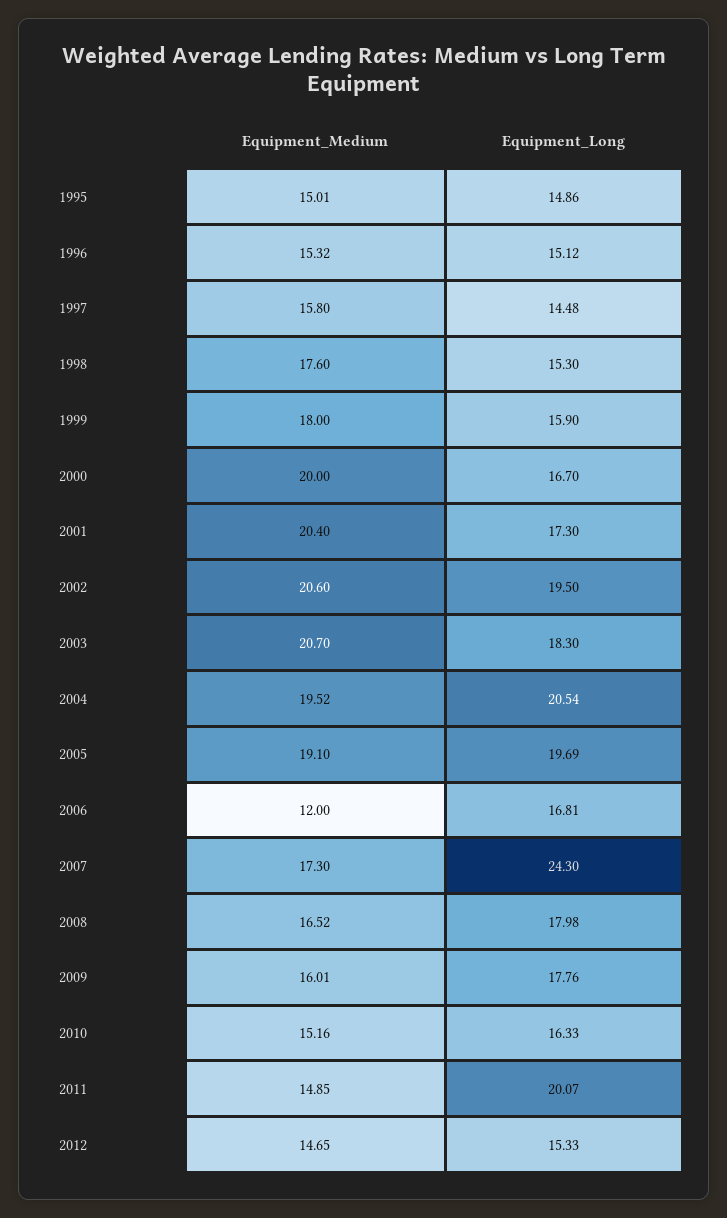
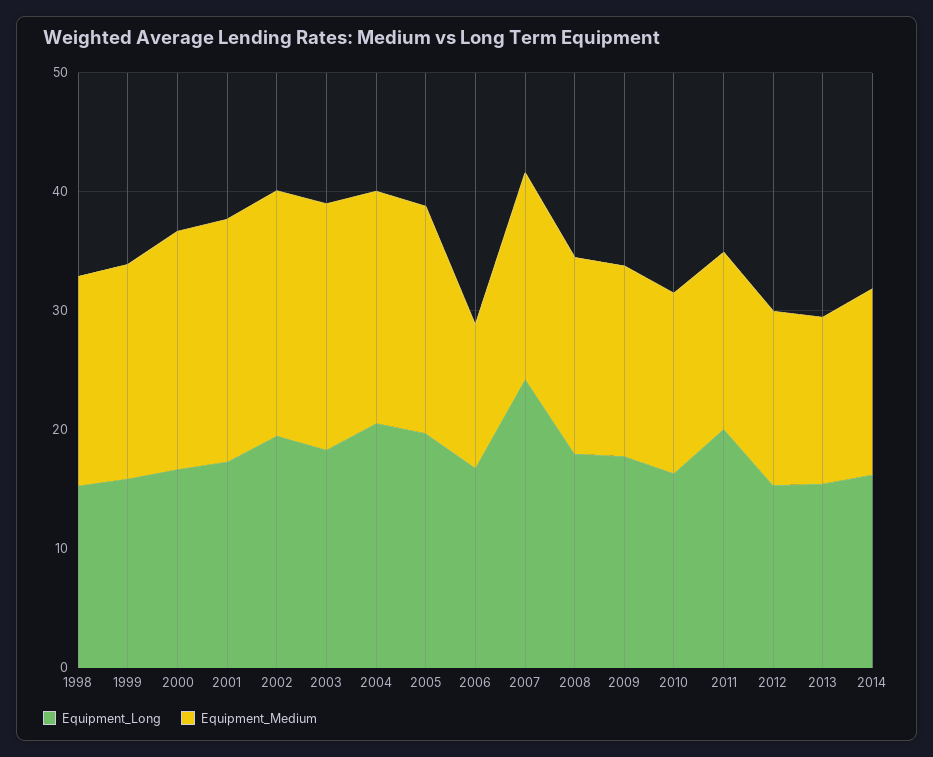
Equipment_Medium, 1995: 15.01 -> none
Equipment_Long, 1995: 14.86 -> none
Equipment_Medium, 1996: 15.32 -> none
Equipment_Long, 1996: 15.12 -> none
Equipment_Medium, 1997: 15.8 -> none
Equipment_Long, 1997: 14.48 -> none
Equipment_Long, 2013: none -> 16
Equipment_Medium, 2013: none -> 14
Equipment_Long, 2014: none -> 16
Equipment_Medium, 2014: none -> 16

